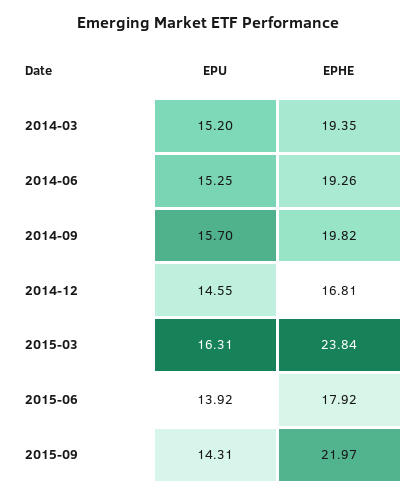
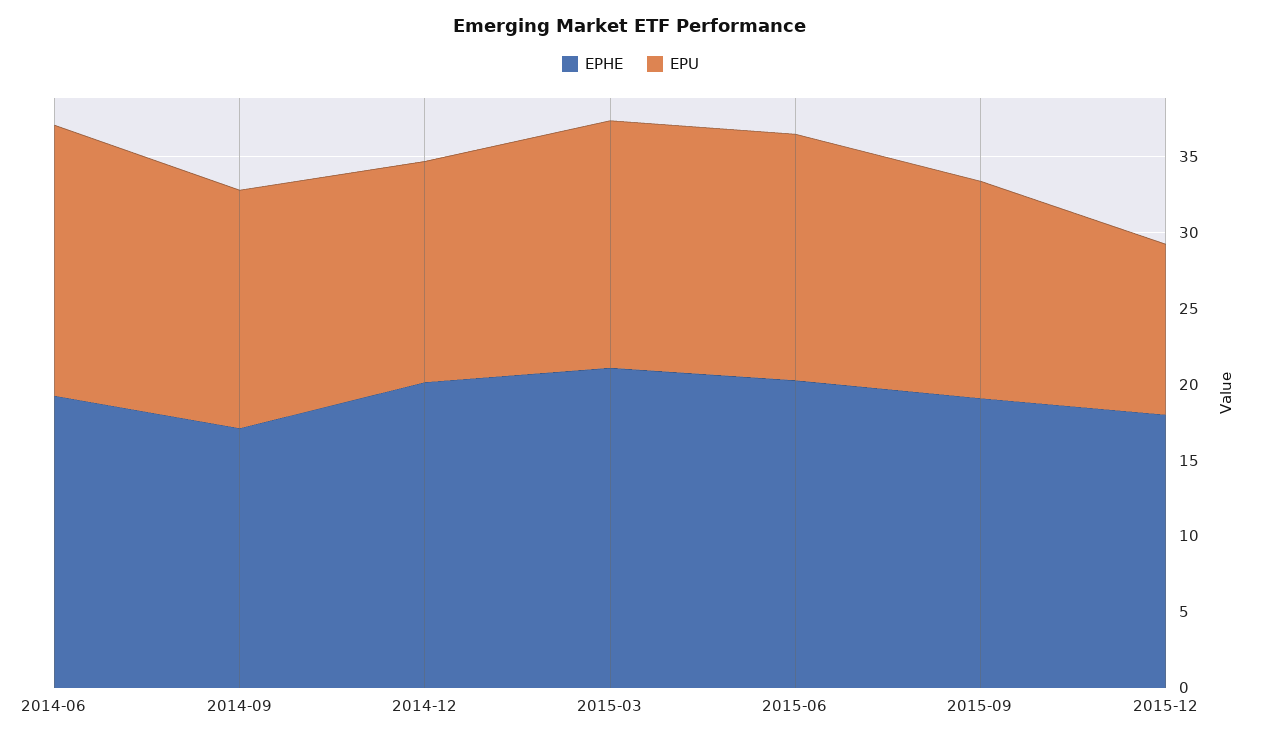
EPU, 2014-03: 15.2 -> none
EPHE, 2014-03: 19.35 -> none
EPU, 2014-06: 15.25 -> 18
EPHE, 2014-09: 19.82 -> 17
EPHE, 2014-12: 16.81 -> 20
EPHE, 2015-03: 23.84 -> 21
EPU, 2015-06: 13.92 -> 16
EPHE, 2015-06: 17.92 -> 20
EPHE, 2015-09: 21.97 -> 19
EPHE, 2015-12: none -> 18
EPU, 2015-12: none -> 11

